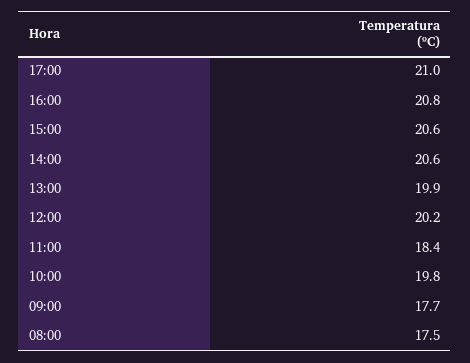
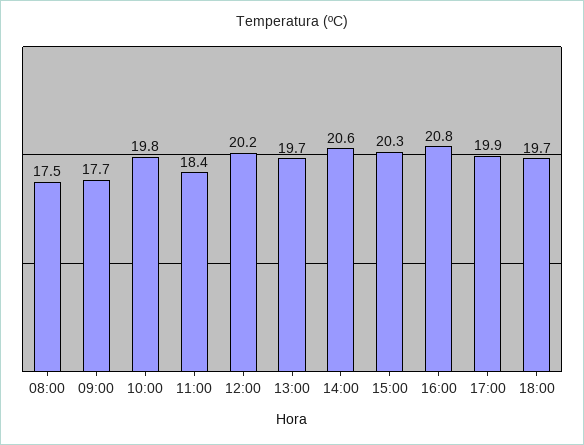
17:00: 21 -> 19.9
15:00: 20.6 -> 20.3
13:00: 19.9 -> 19.7
18:00: none -> 19.7

